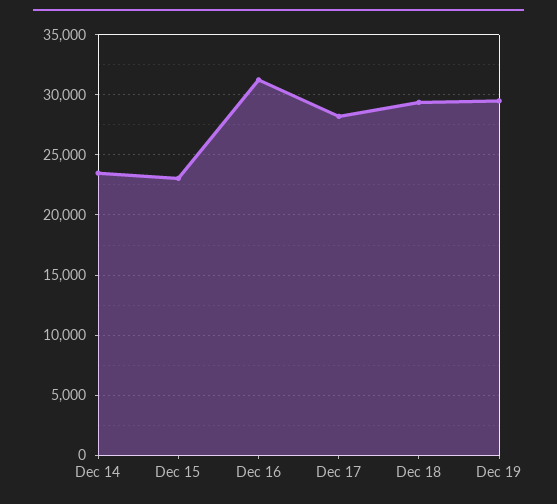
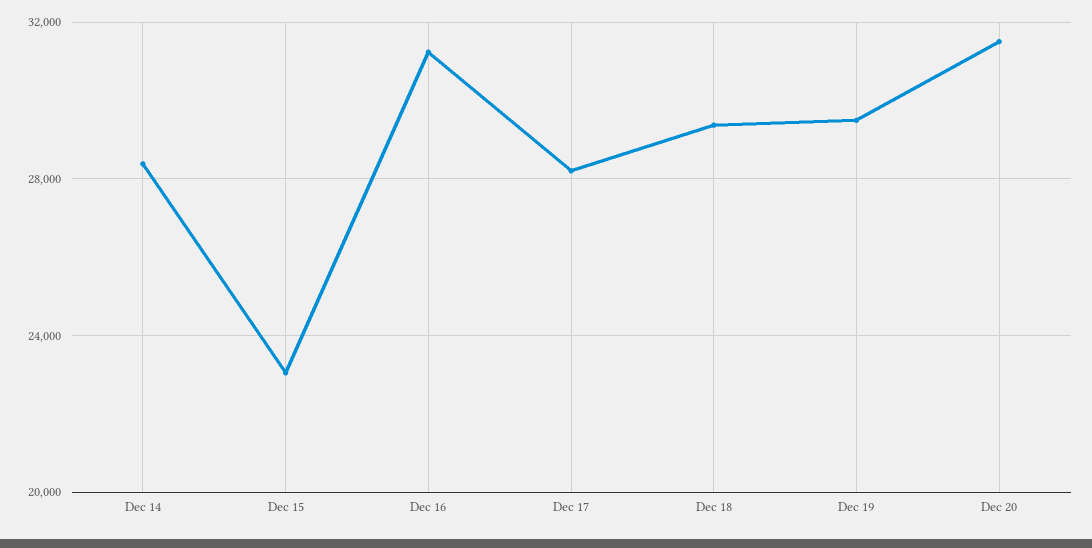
Dec 14: 23500 -> 28500
Dec 20: none -> 31500

